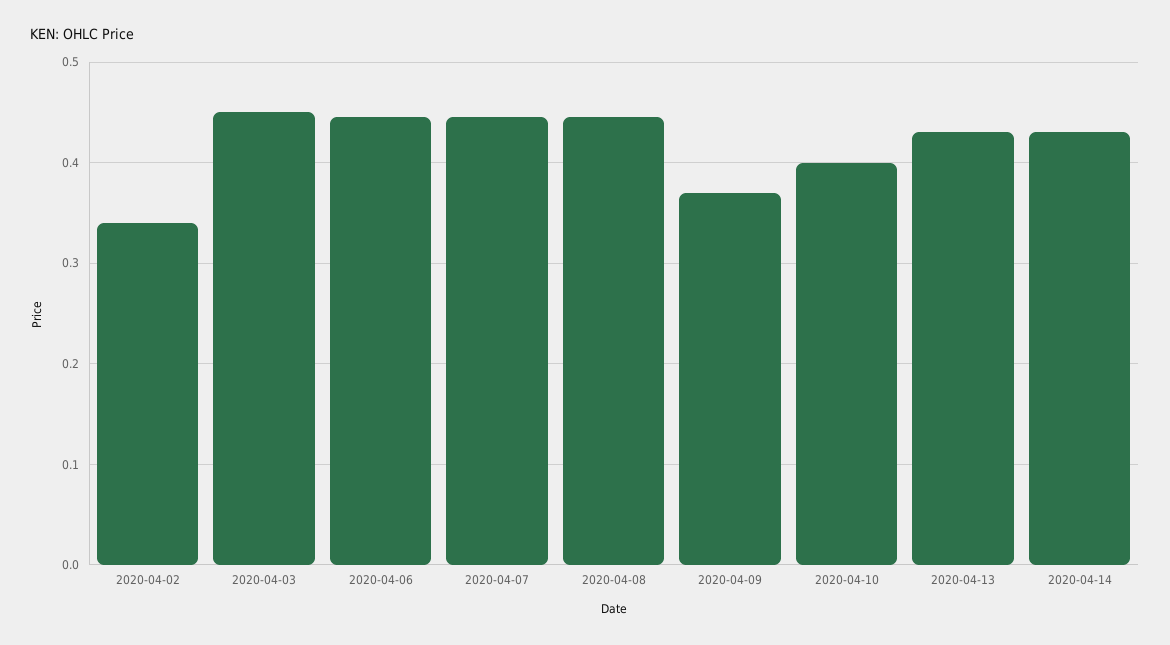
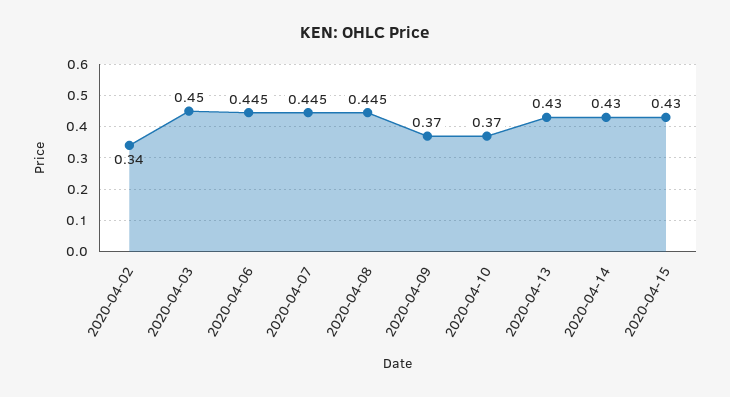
2020-04-10: 0.4 -> 0.37
2020-04-15: none -> 0.43

